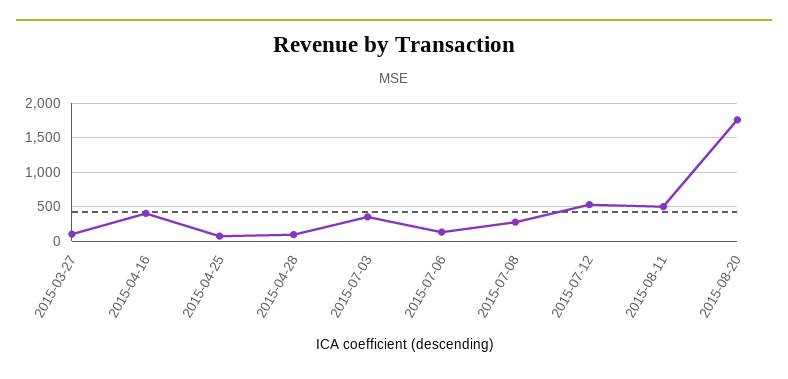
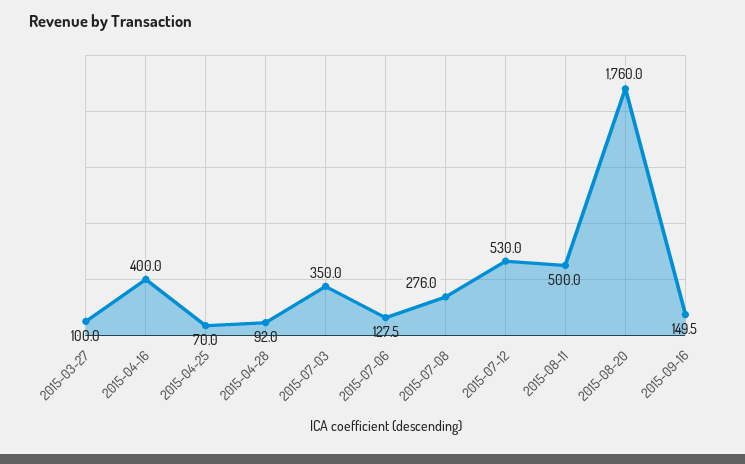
2015-09-16: none -> 149.5

